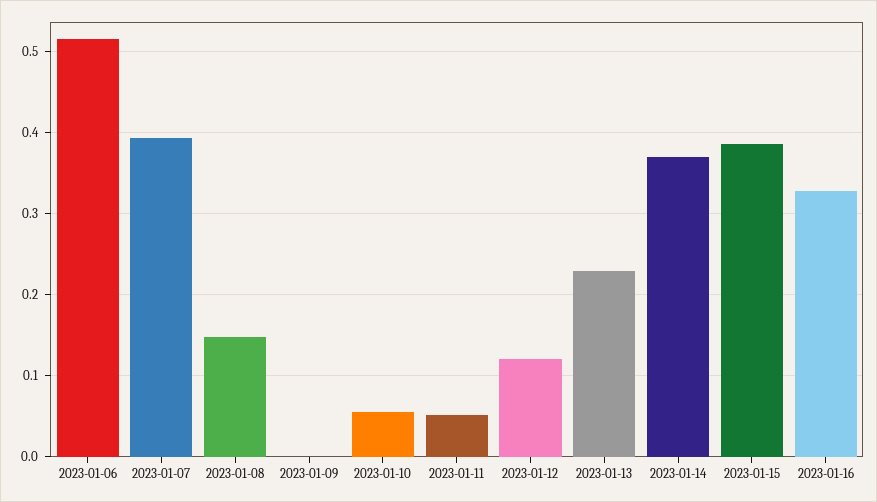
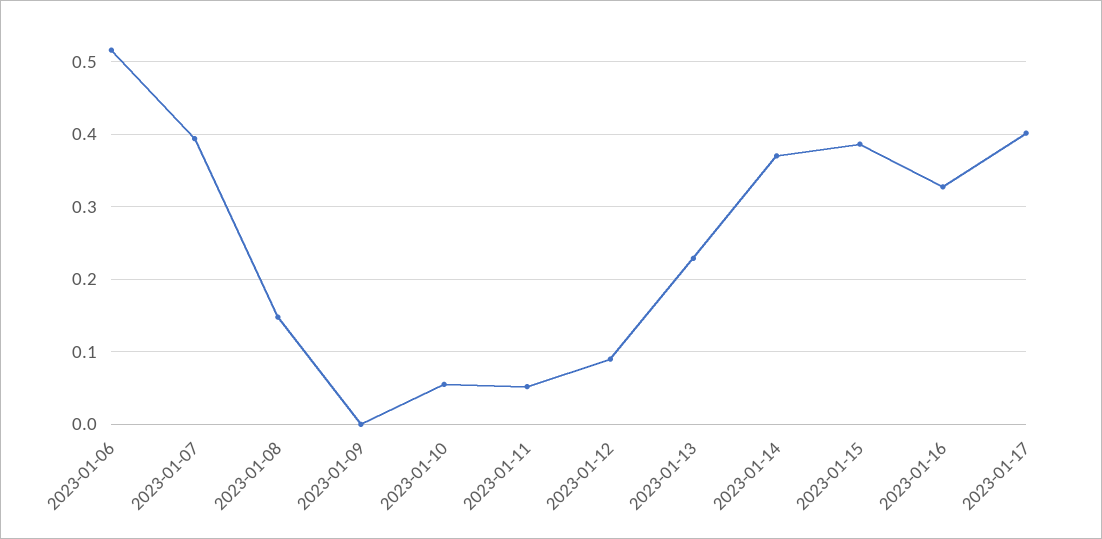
2023-01-12: 0.12 -> 0.09
2023-01-17: none -> 0.4

